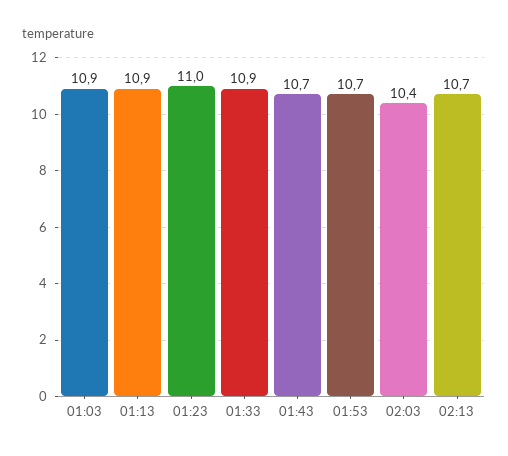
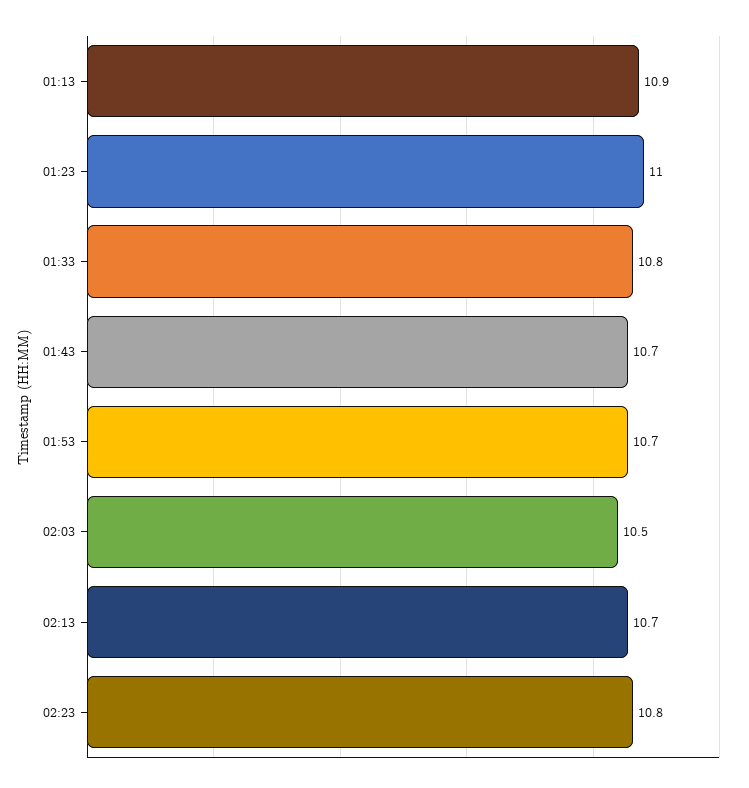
01:03: 10.9 -> none
01:33: 10.9 -> 10.8
02:03: 10.4 -> 10.5
02:23: none -> 10.8

